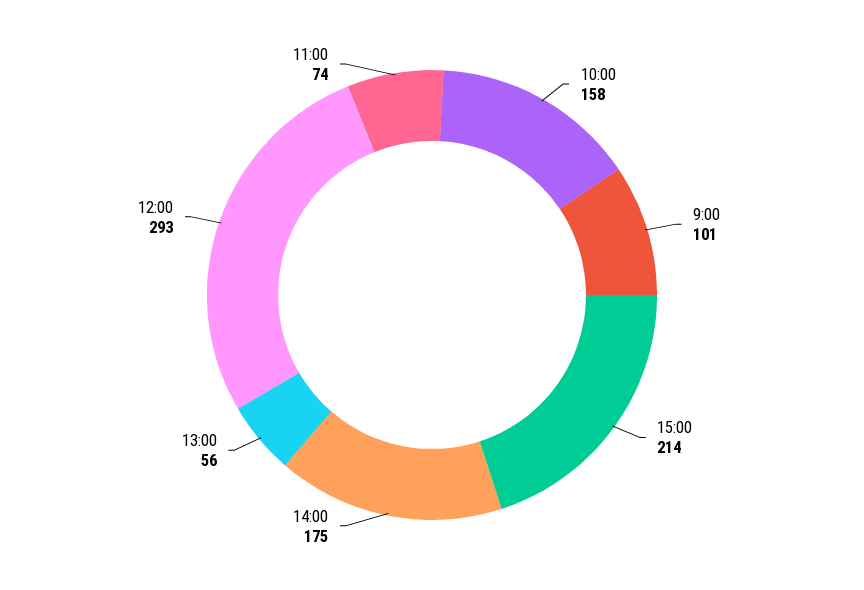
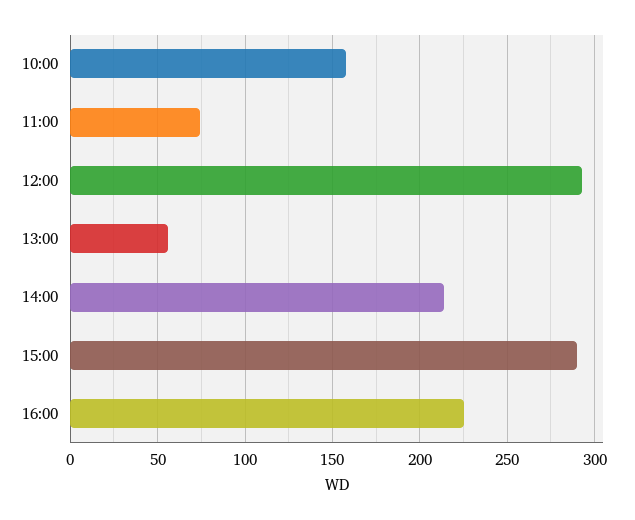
9:00: 101 -> none
15:00: 214 -> 290
14:00: 175 -> 215
16:00: none -> 225

